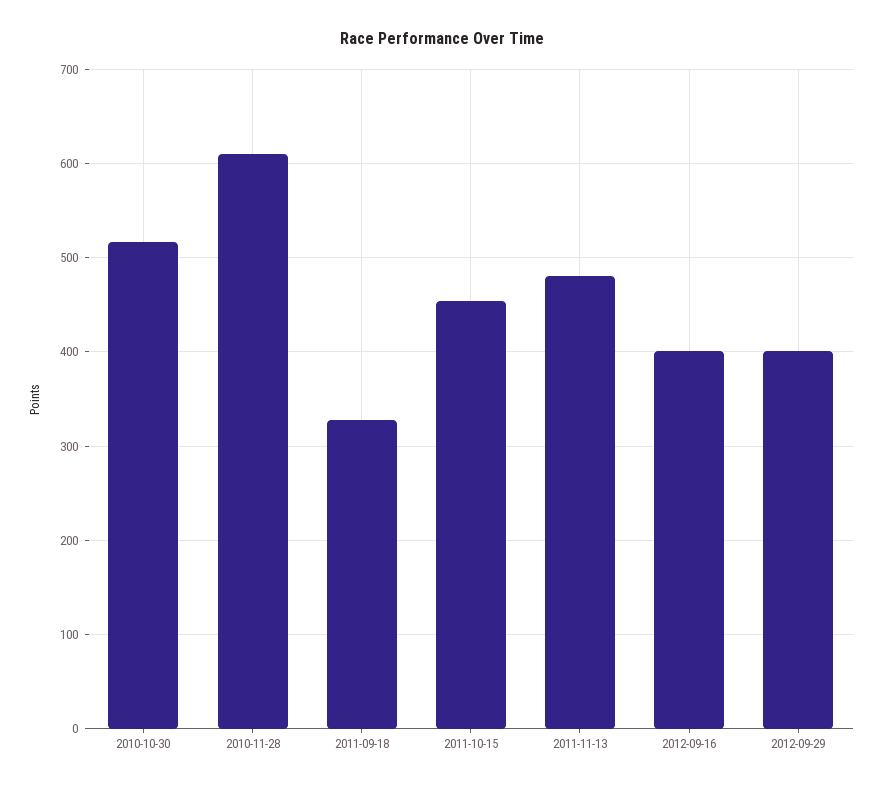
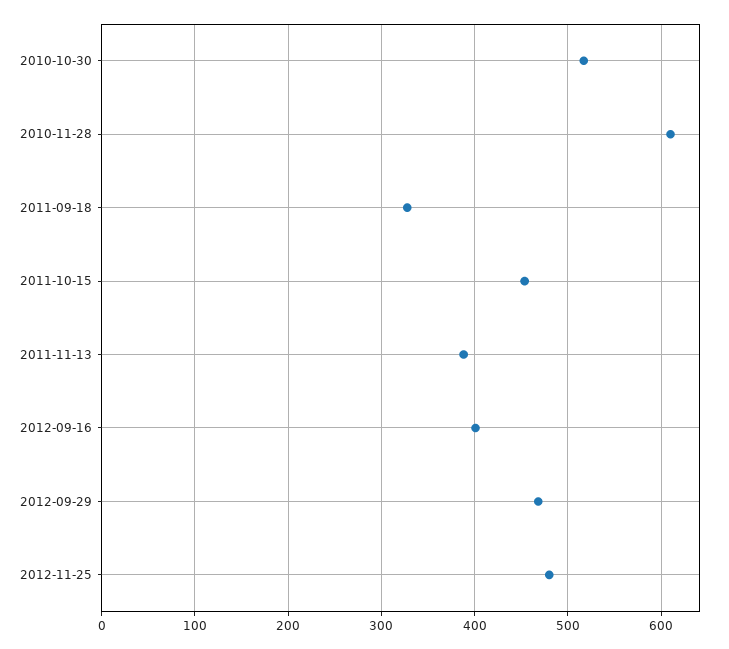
2011-11-13: 480 -> 390
2012-09-29: 400 -> 470
2012-11-25: none -> 480

